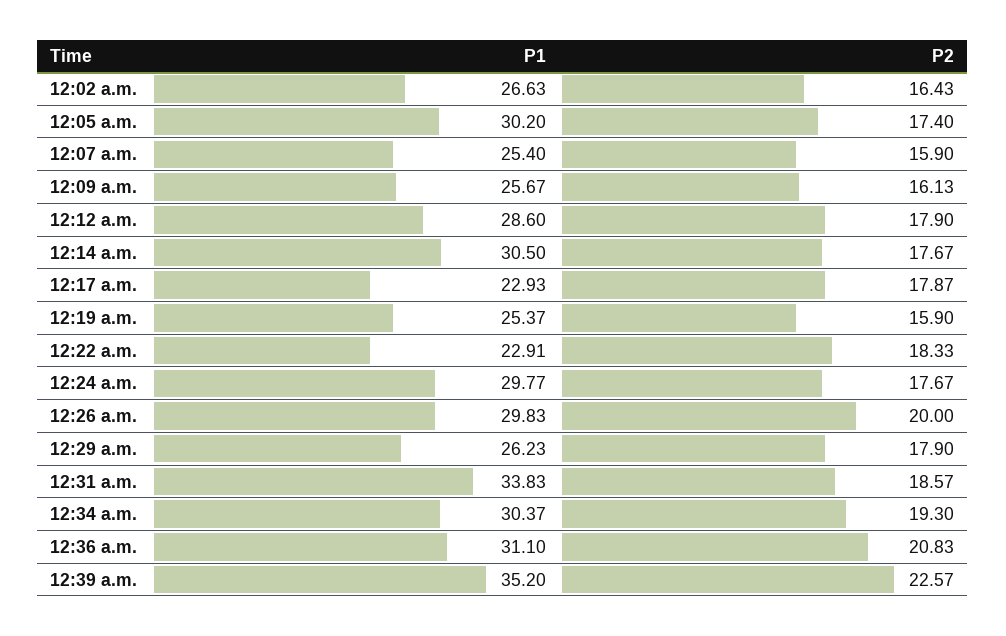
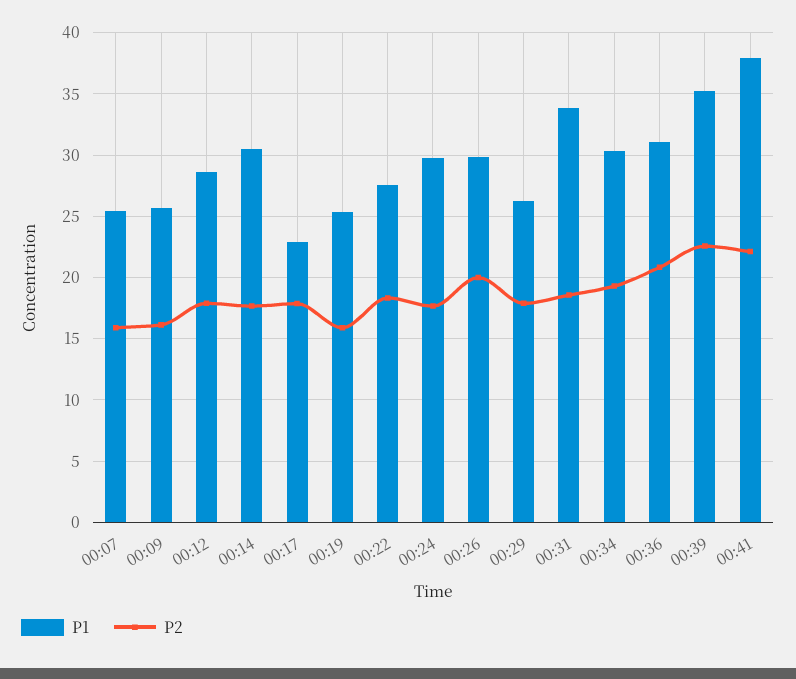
P1, 12:02 a.m.: 26.63 -> none
P2, 12:02 a.m.: 16.43 -> none
P1, 12:05 a.m.: 30.2 -> none
P2, 12:05 a.m.: 17.4 -> none
P1, 12:22 a.m.: 22.91 -> 27.5
P1, 00:41: none -> 38
P2, 00:41: none -> 22

